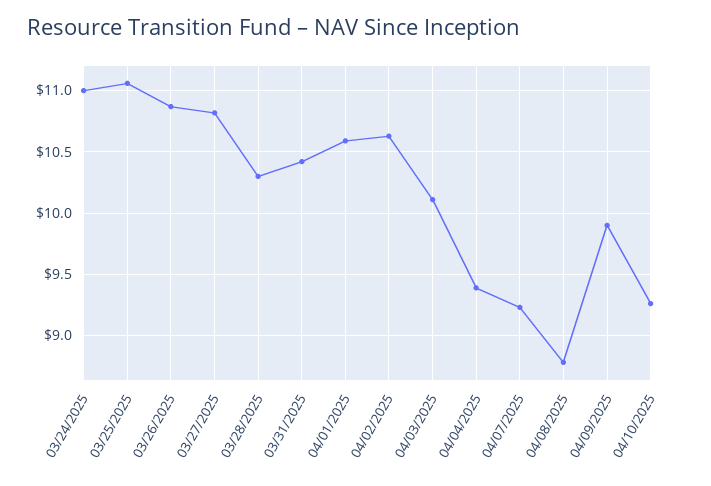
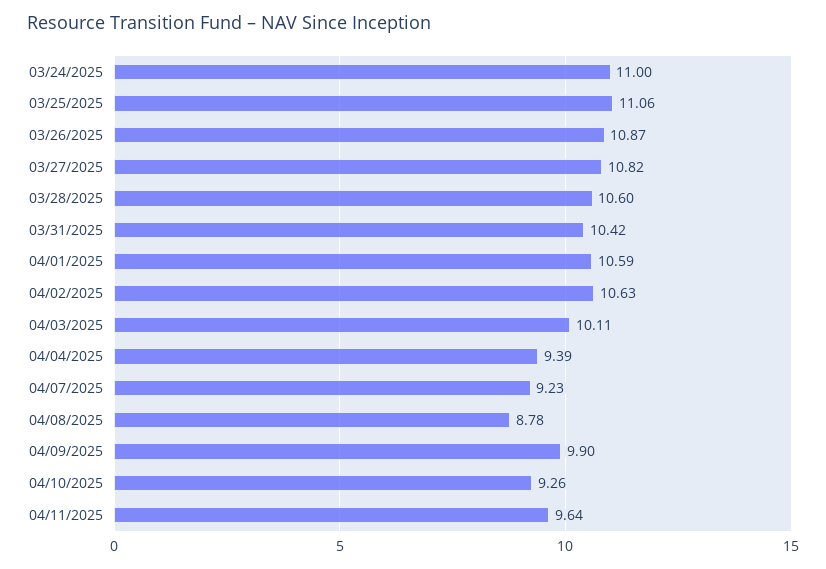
03/28/2025: 10.3 -> 10.6
04/11/2025: none -> 9.64

